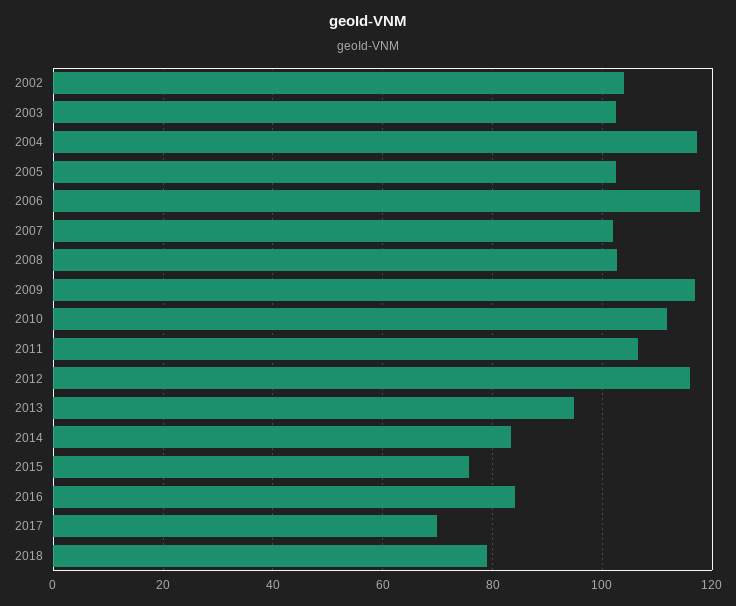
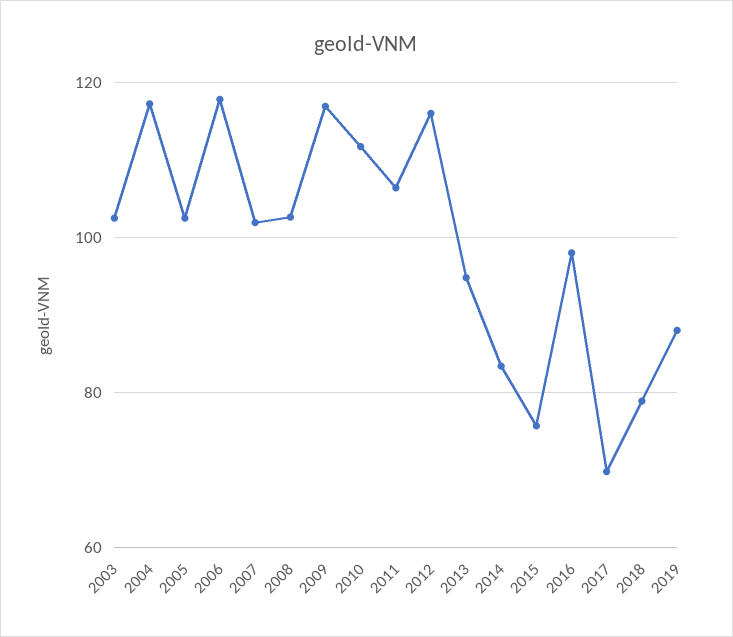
2002: 104 -> none
2016: 84 -> 98
2019: none -> 88

